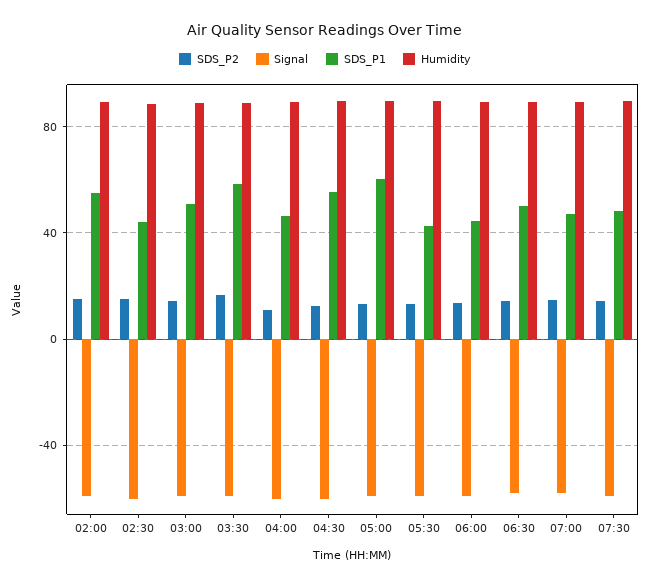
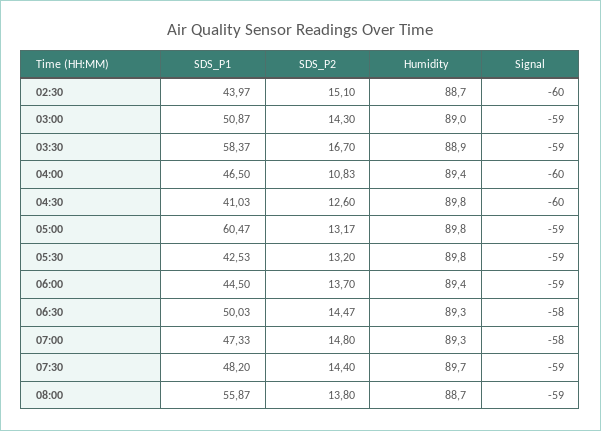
SDS_P2, 02:00: 15 -> none
Signal, 02:00: -60 -> none
SDS_P1, 02:00: 55 -> none
Humidity, 02:00: 90 -> none
SDS_P1, 04:30: 55 -> 41.03
SDS_P1, 08:00: none -> 55.87
SDS_P2, 08:00: none -> 13.8
Humidity, 08:00: none -> 88.7
Signal, 08:00: none -> -59

